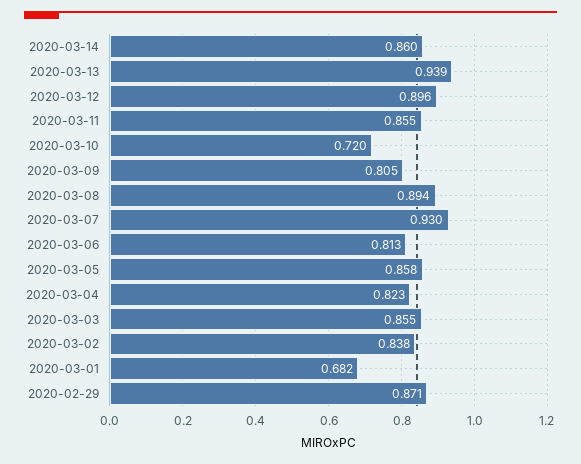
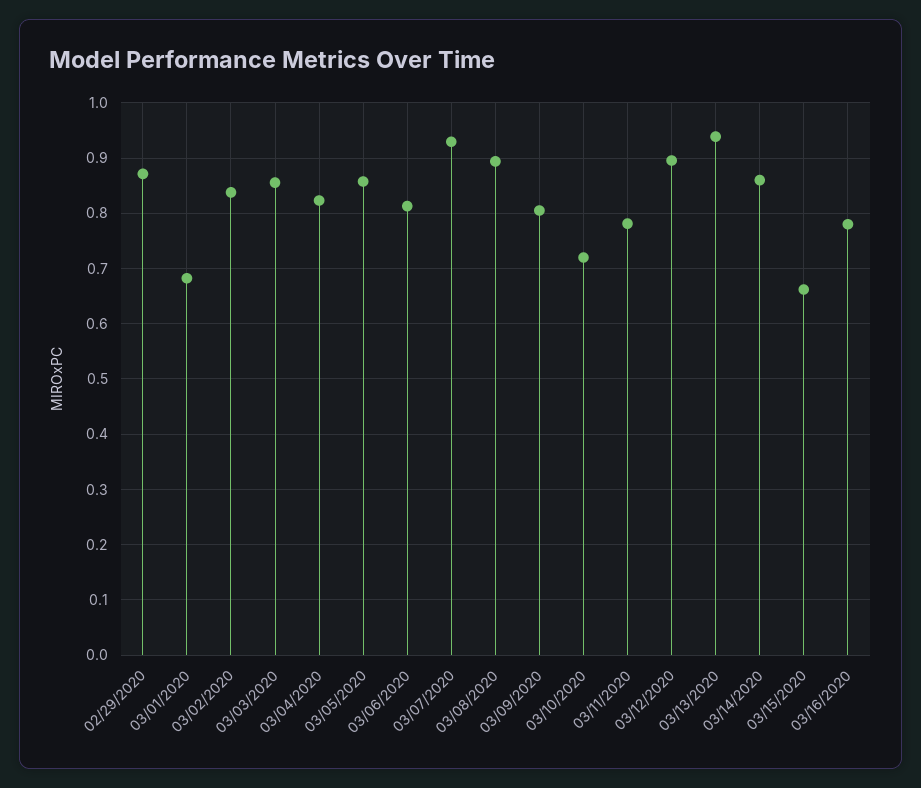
2020-03-11: 0.855 -> 0.78
03/15/2020: none -> 0.66
03/16/2020: none -> 0.78

